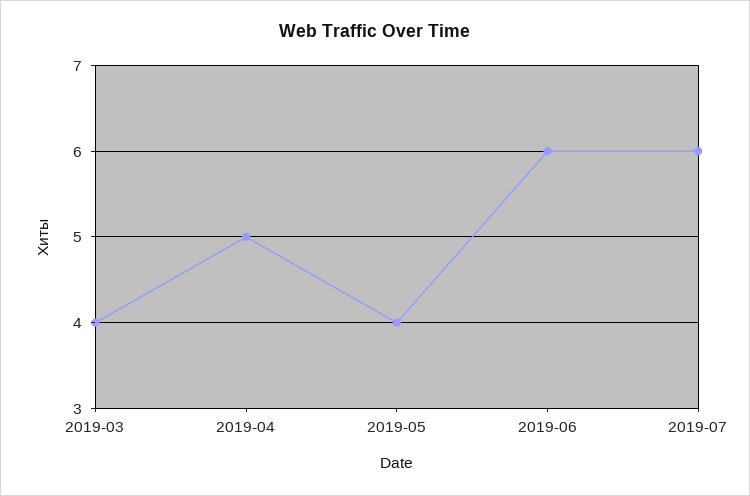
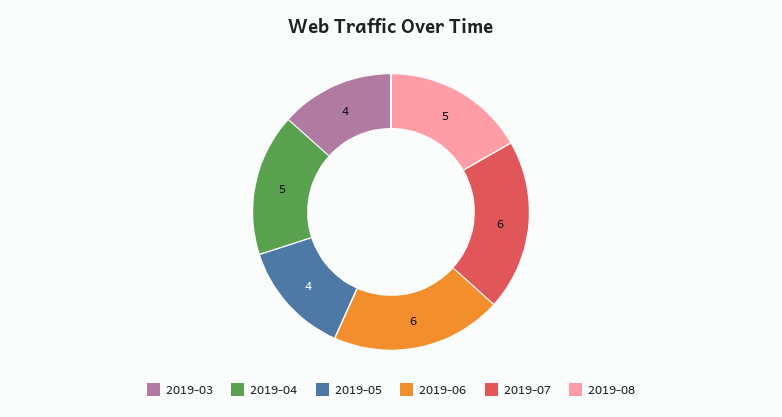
2019-08: none -> 5

